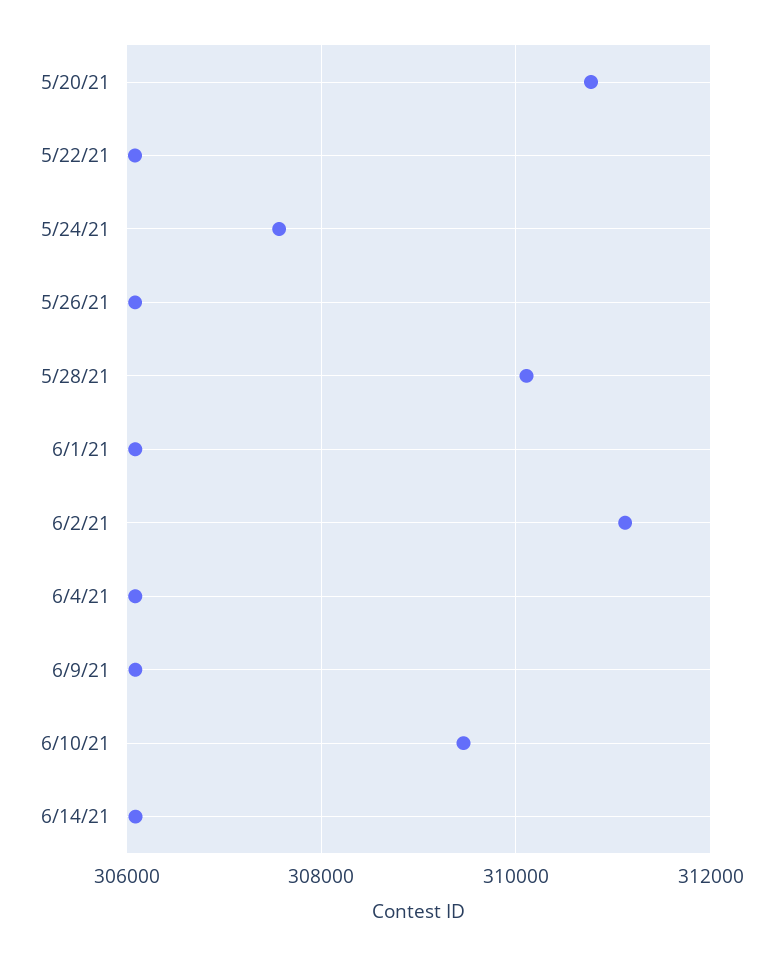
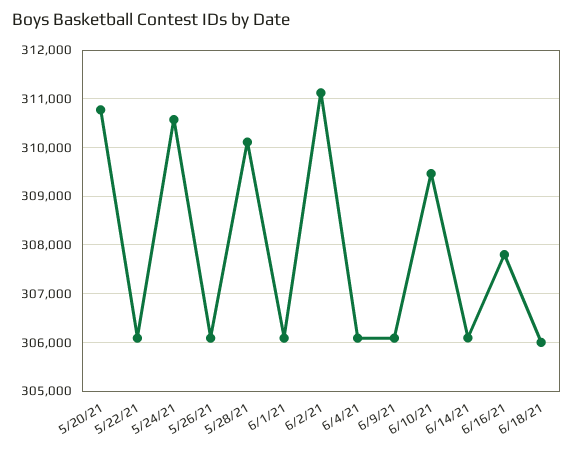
5/24/21: 307600 -> 310600
6/16/21: none -> 307800
6/18/21: none -> 306000

